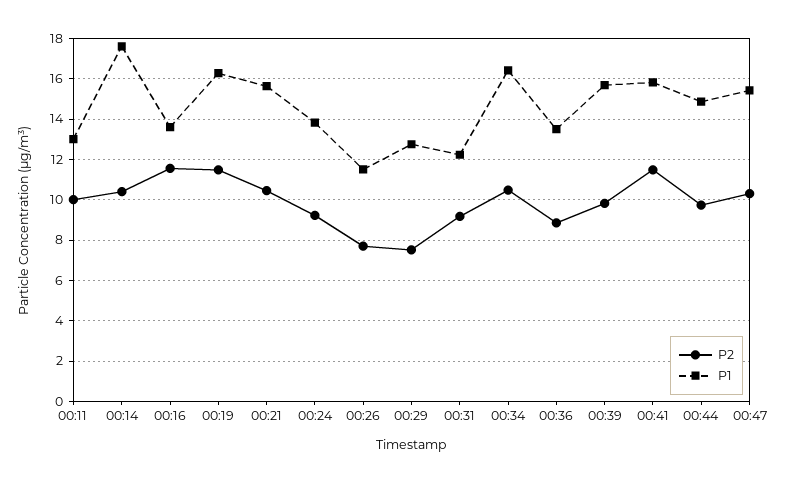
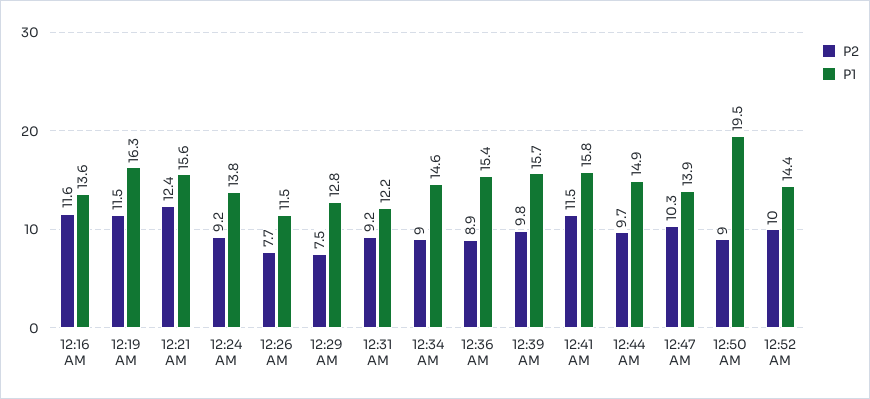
P2, 00:11: 10 -> none
P1, 00:11: 13 -> none
P2, 00:14: 10.5 -> none
P1, 00:14: 17.5 -> none
P2, 00:21: 10.5 -> 12.4
P2, 00:34: 10.5 -> 9
P1, 00:34: 16.5 -> 14.6
P1, 00:36: 13.5 -> 15.4
P1, 00:47: 15.5 -> 13.9
P2, 12:50 AM: none -> 9
P1, 12:50 AM: none -> 19.5
P2, 12:52 AM: none -> 10
P1, 12:52 AM: none -> 14.4

